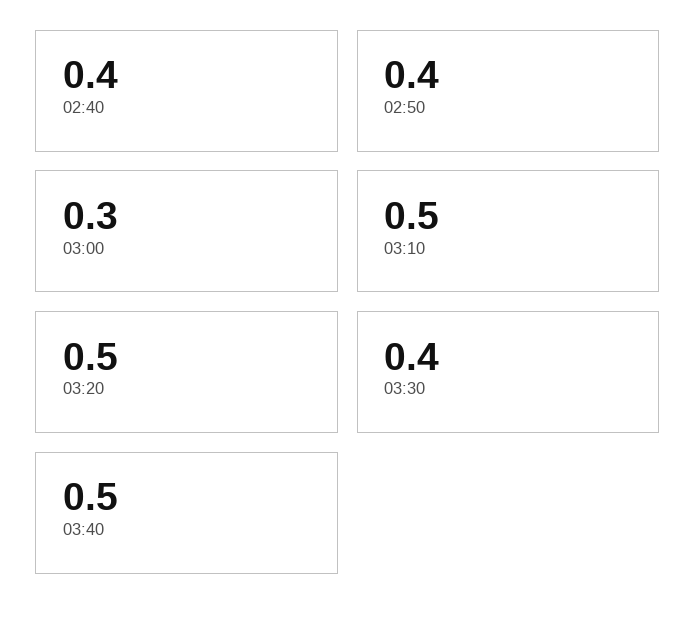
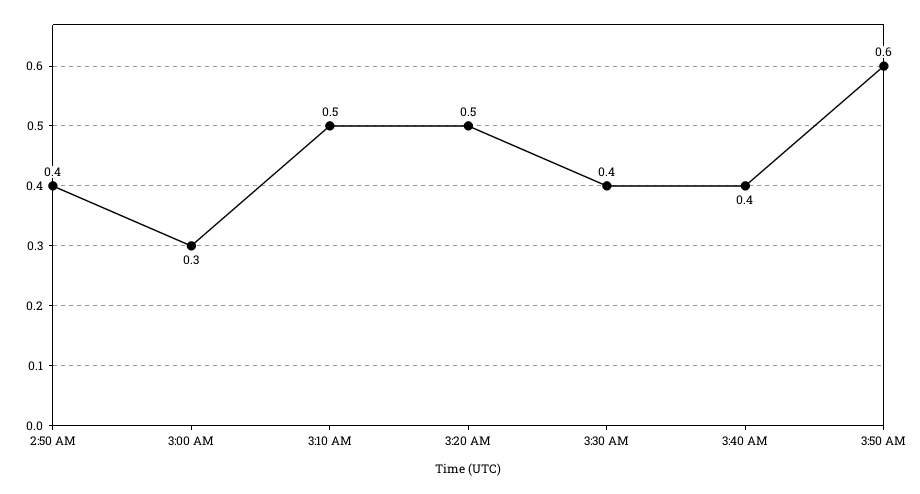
02:40: 0.4 -> none
03:40: 0.5 -> 0.4
3:50 AM: none -> 0.6

